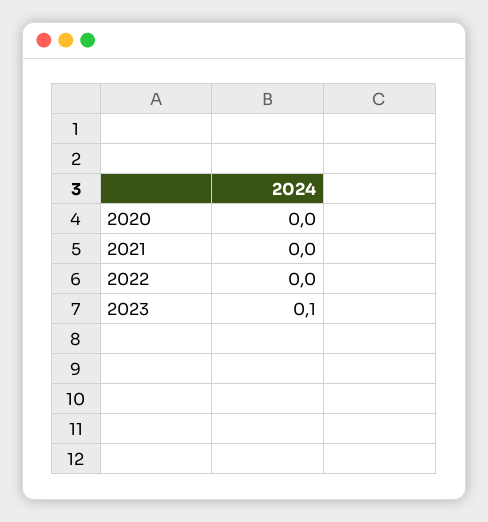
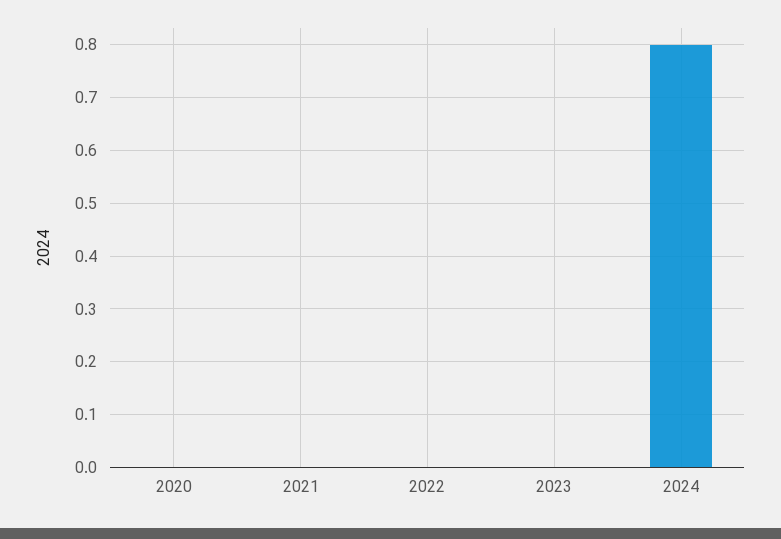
2023: 0.1 -> 0
2024: none -> 0.8

